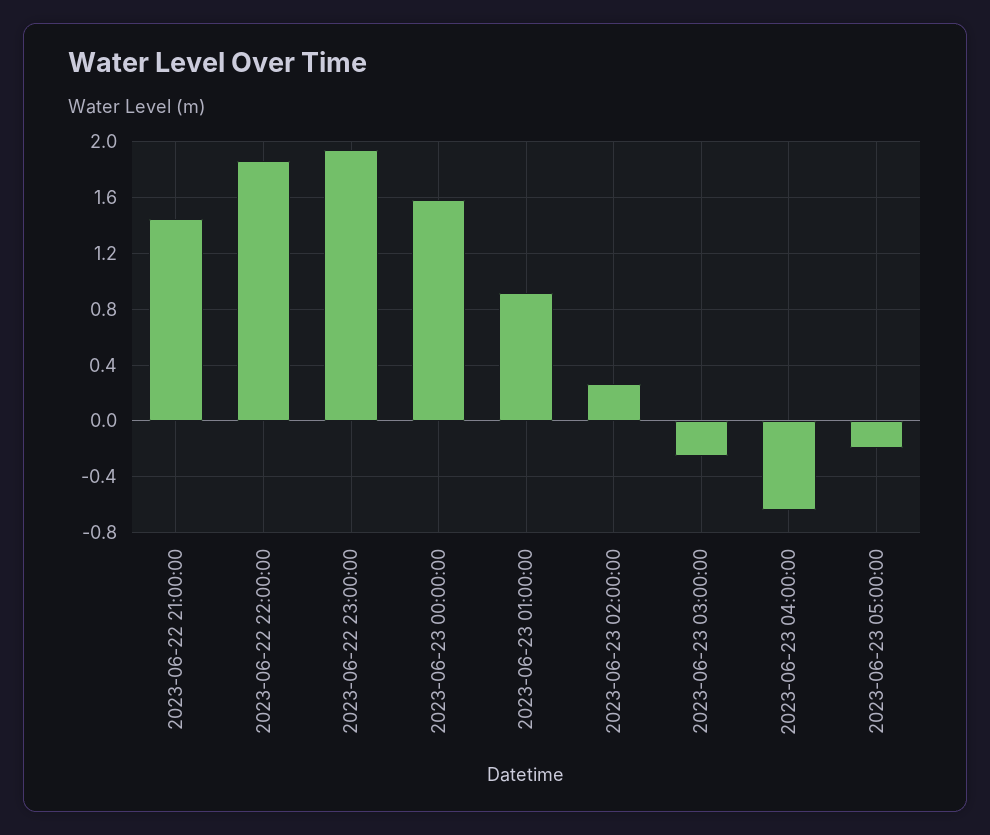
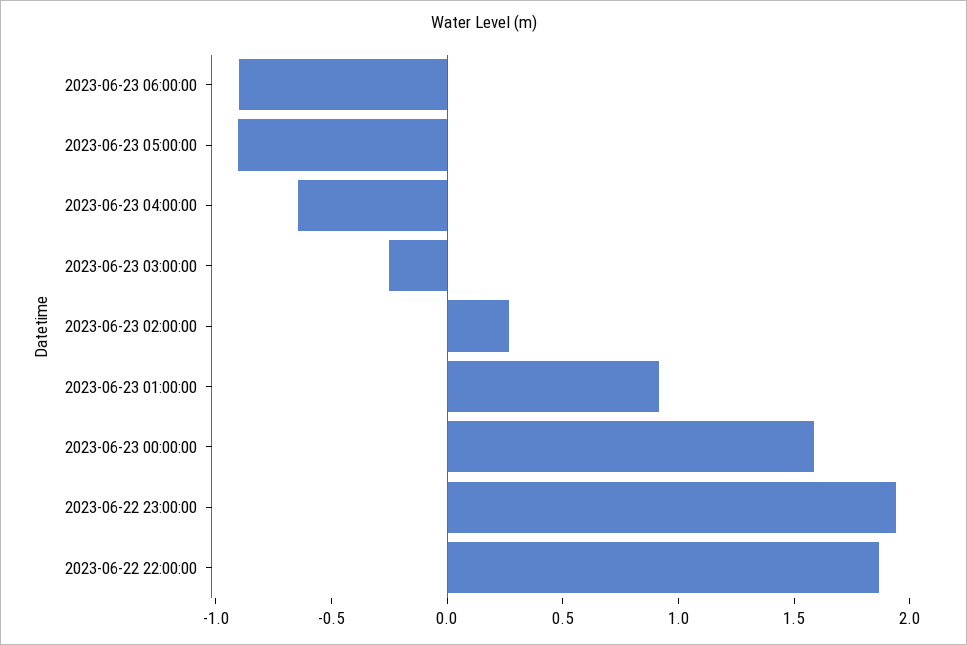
2023-06-22 21:00:00: 1.45 -> none
2023-06-23 05:00:00: -0.2 -> -0.9
2023-06-23 06:00:00: none -> -0.9

